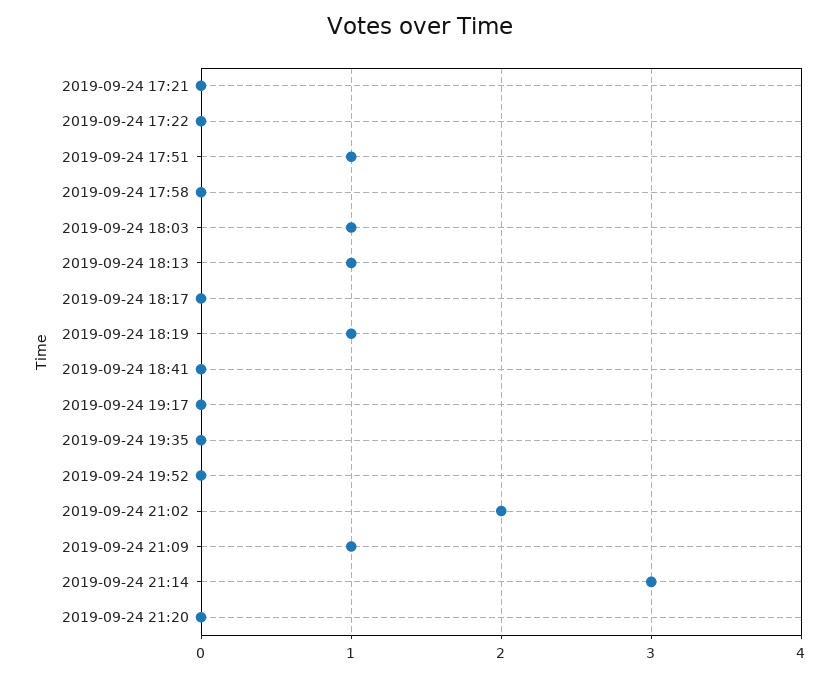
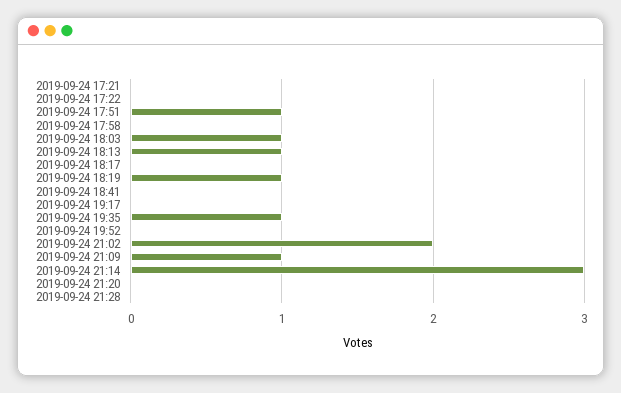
2019-09-24 19:35: 0 -> 1
2019-09-24 21:28: none -> 0

